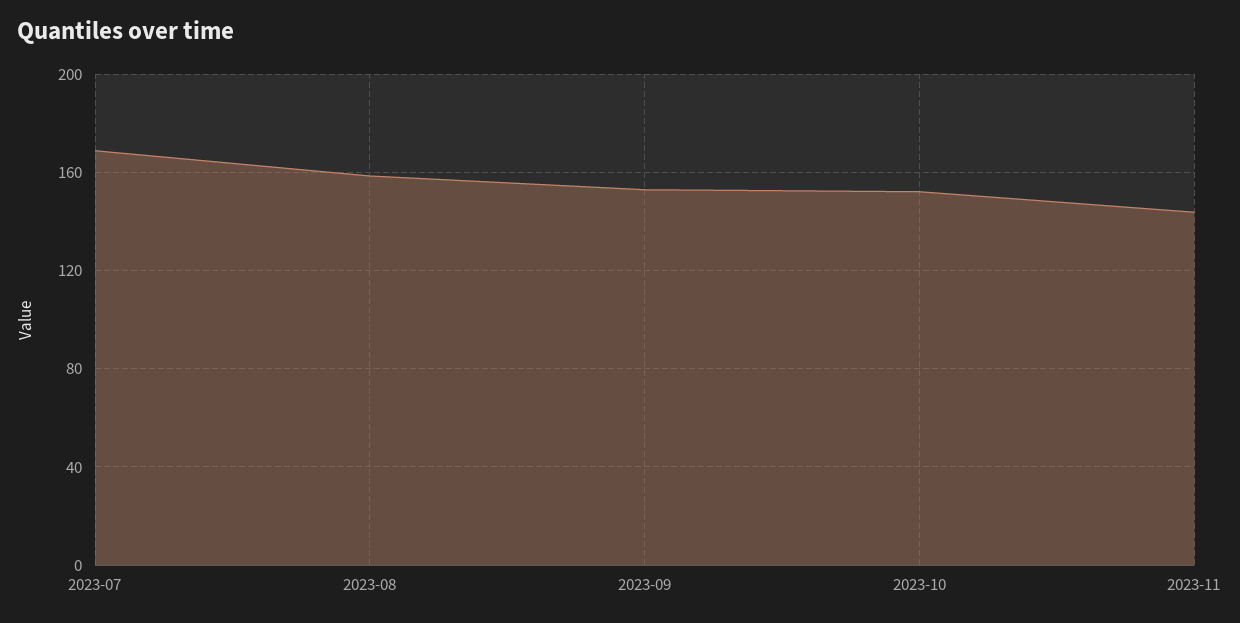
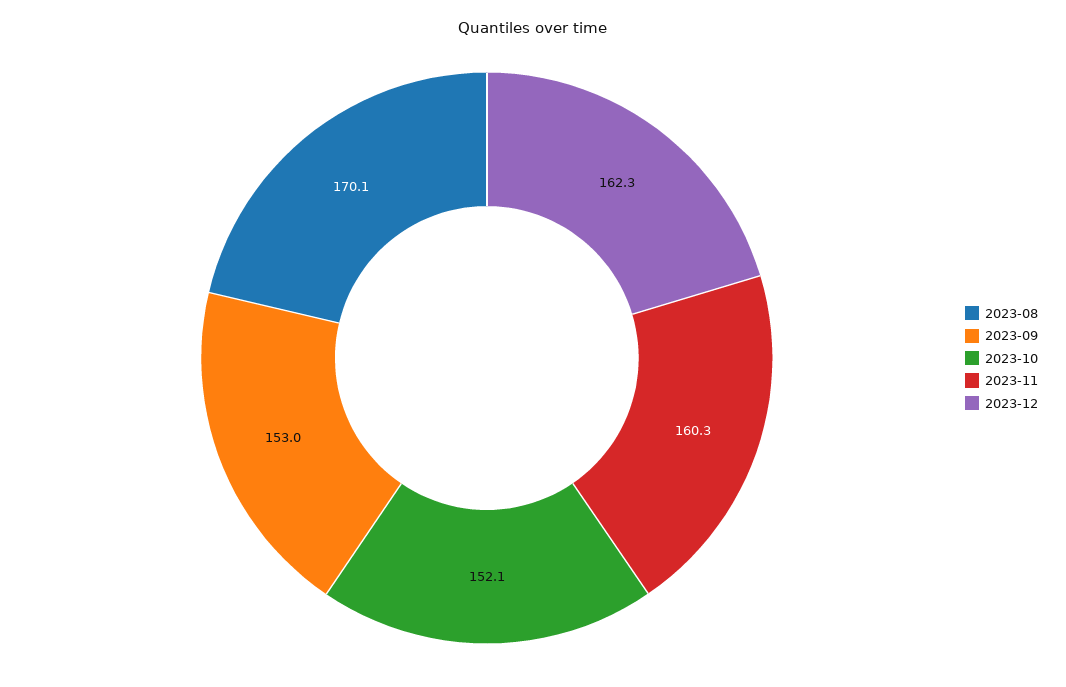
2023-07: 170 -> none
2023-08: 160 -> 170.1
2023-11: 145 -> 160.3
2023-12: none -> 162.3

